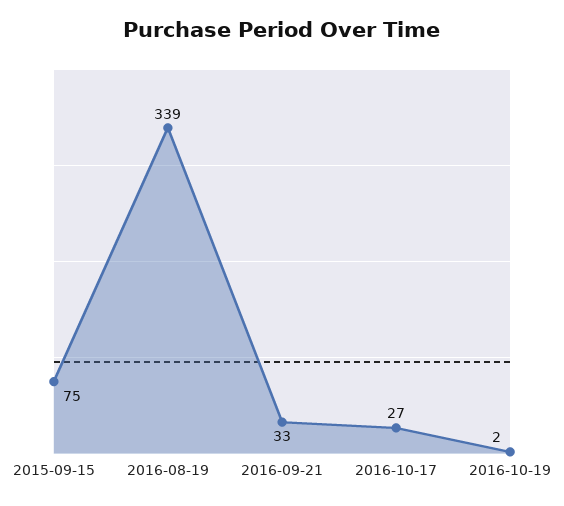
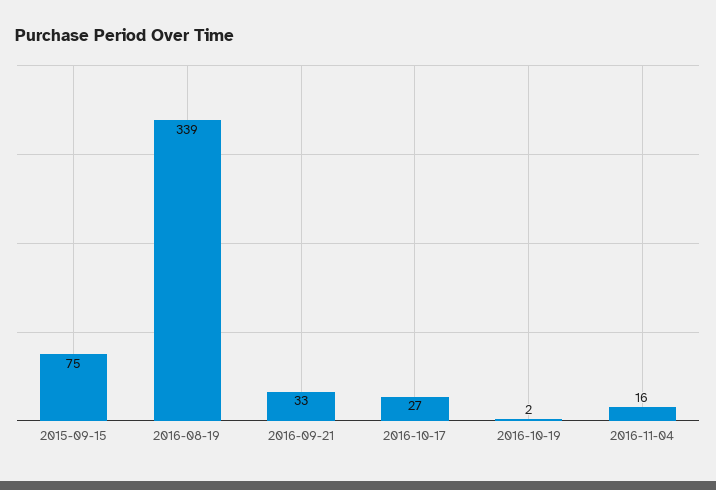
2016-11-04: none -> 16

